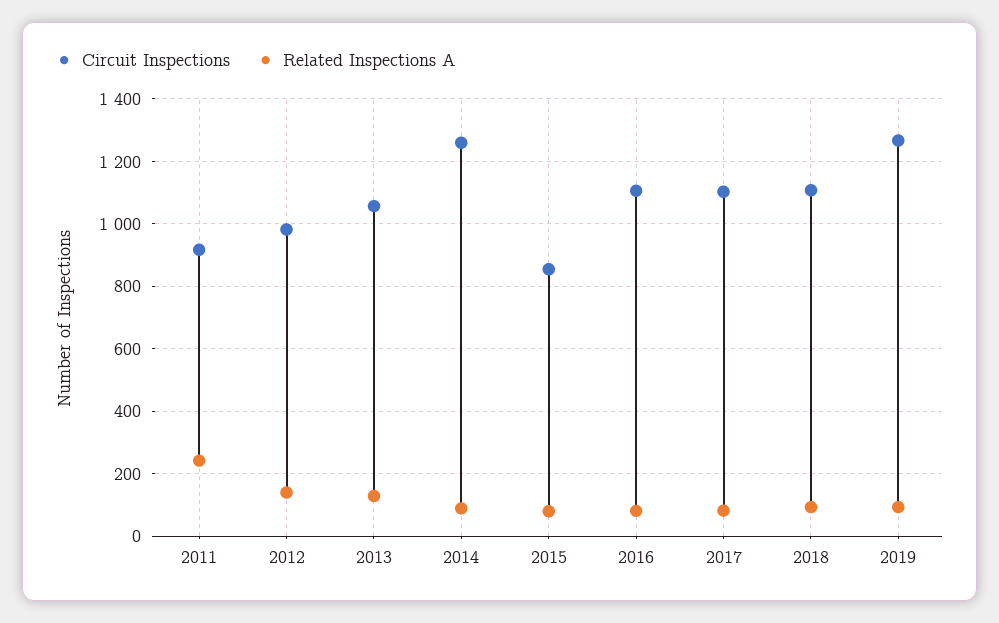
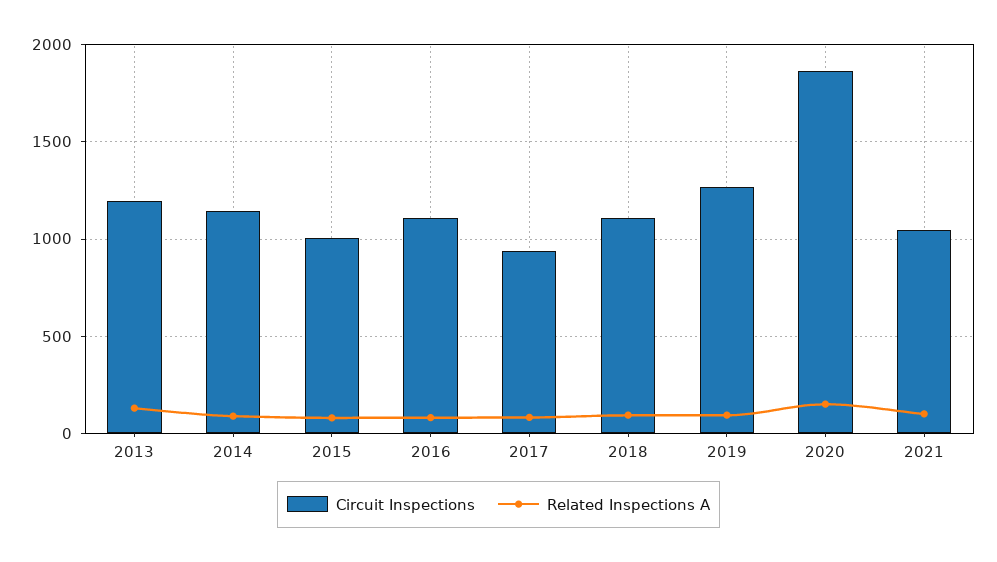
Circuit Inspections, 2011: 920 -> none
Related Inspections A, 2011: 240 -> none
Circuit Inspections, 2012: 980 -> none
Related Inspections A, 2012: 140 -> none
Circuit Inspections, 2013: 1060 -> 1200
Circuit Inspections, 2014: 1260 -> 1150
Circuit Inspections, 2015: 860 -> 1000
Circuit Inspections, 2017: 1100 -> 950
Circuit Inspections, 2020: none -> 1850
Related Inspections A, 2020: none -> 150
Circuit Inspections, 2021: none -> 1050
Related Inspections A, 2021: none -> 100

